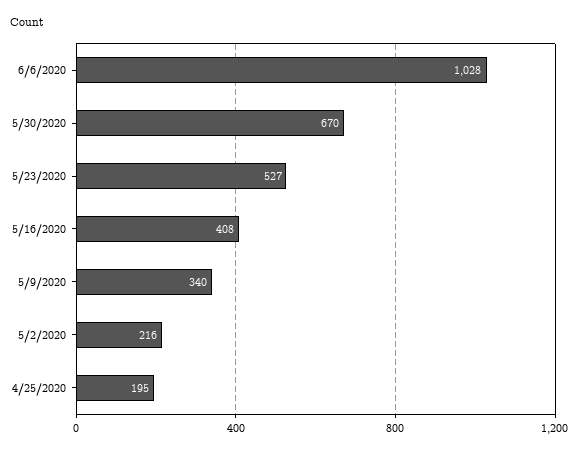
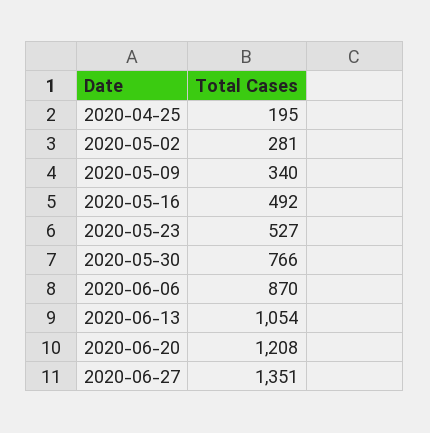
6/6/2020: 1028 -> 870
5/30/2020: 670 -> 766
5/16/2020: 408 -> 492
5/2/2020: 216 -> 281
2020-06-13: none -> 1054
2020-06-20: none -> 1208
2020-06-27: none -> 1351

